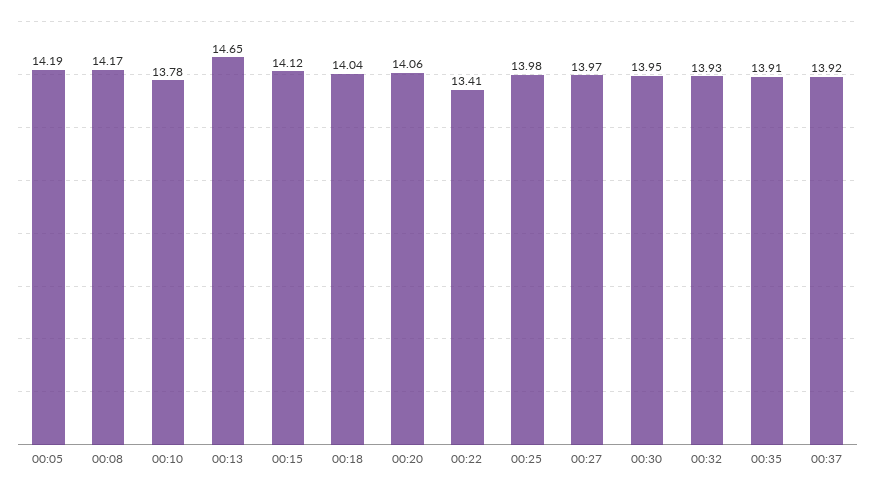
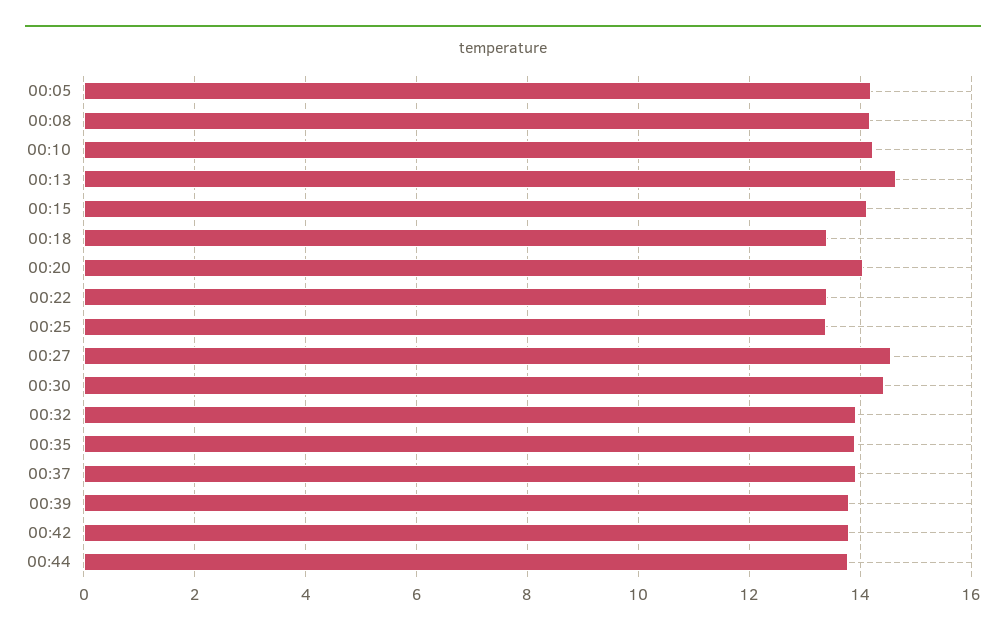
00:10: 13.78 -> 14.2
00:18: 14.04 -> 13.4
00:25: 13.98 -> 13.4
00:27: 13.97 -> 14.6
00:30: 13.95 -> 14.4
00:39: none -> 13.8
00:42: none -> 13.8
00:44: none -> 13.8

